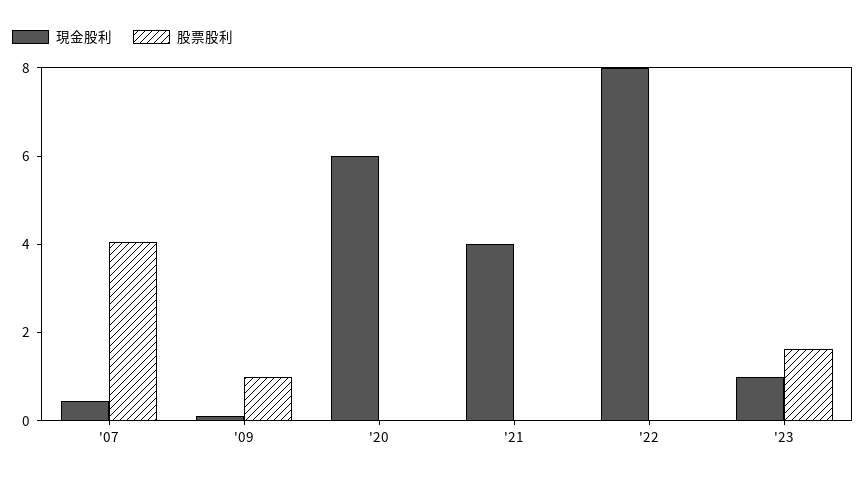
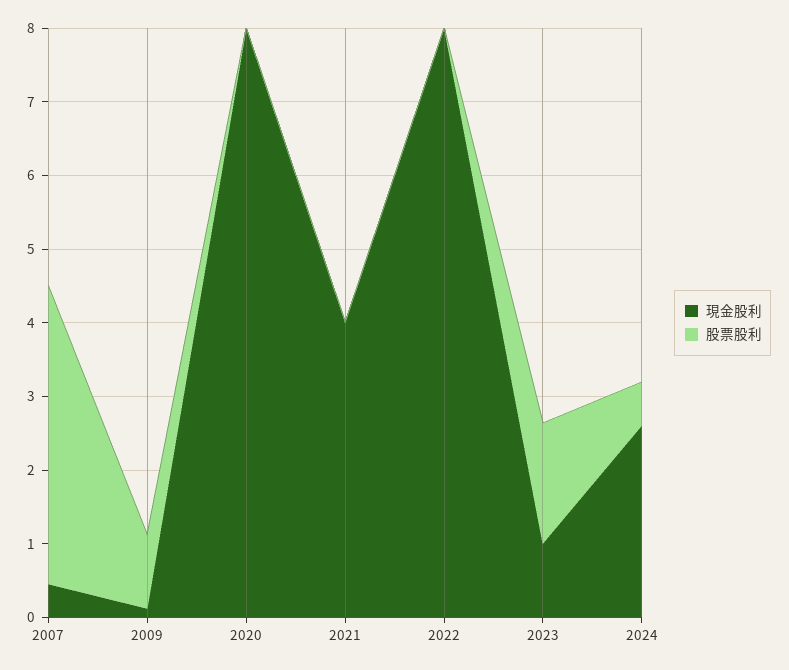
現金股利, '20: 6 -> 8
現金股利, 2024: none -> 2.6
股票股利, 2024: none -> 0.6

